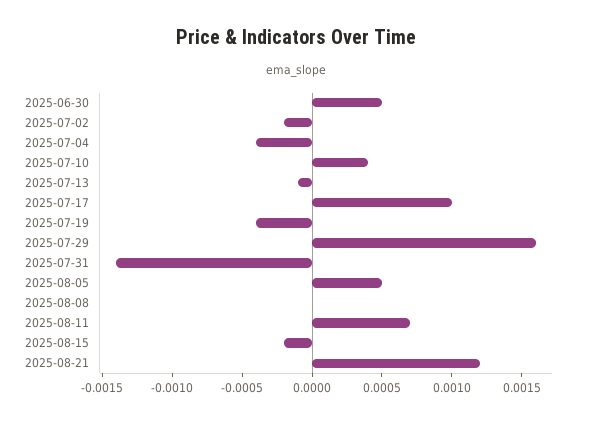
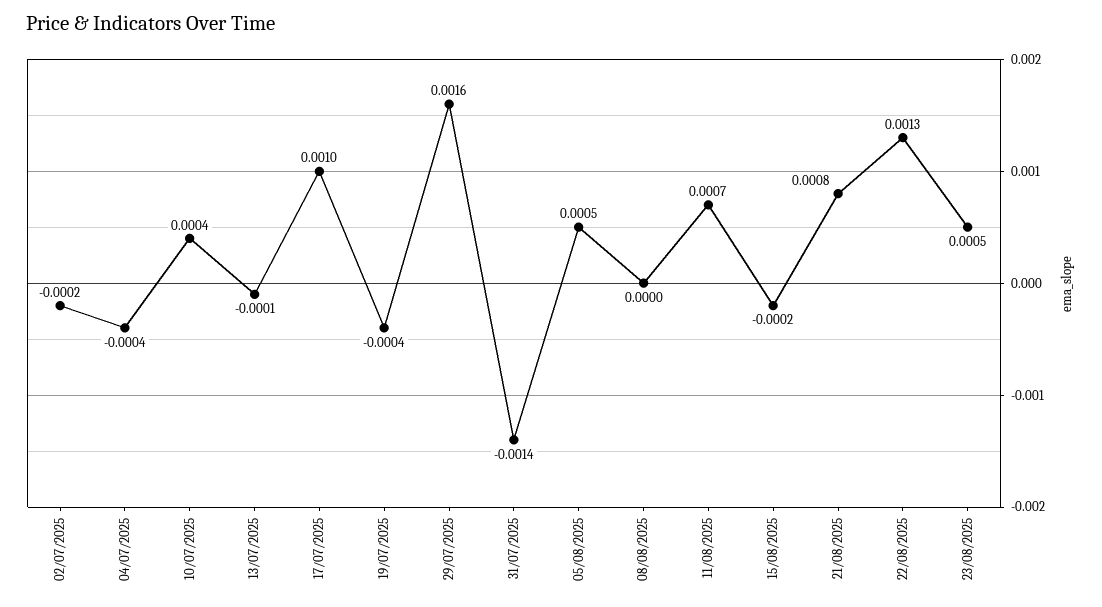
2025-06-30: 0.0005 -> none
2025-08-21: 0.0012 -> 0.0008
22/08/2025: none -> 0.0013
23/08/2025: none -> 0.0005

